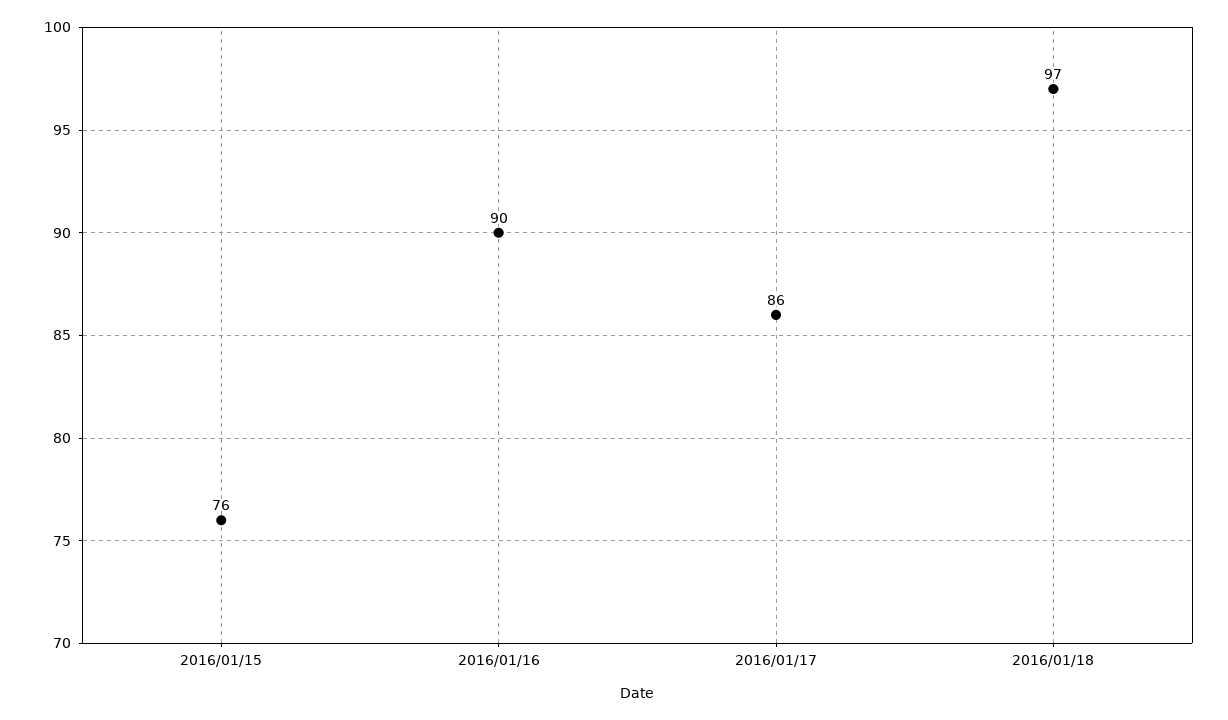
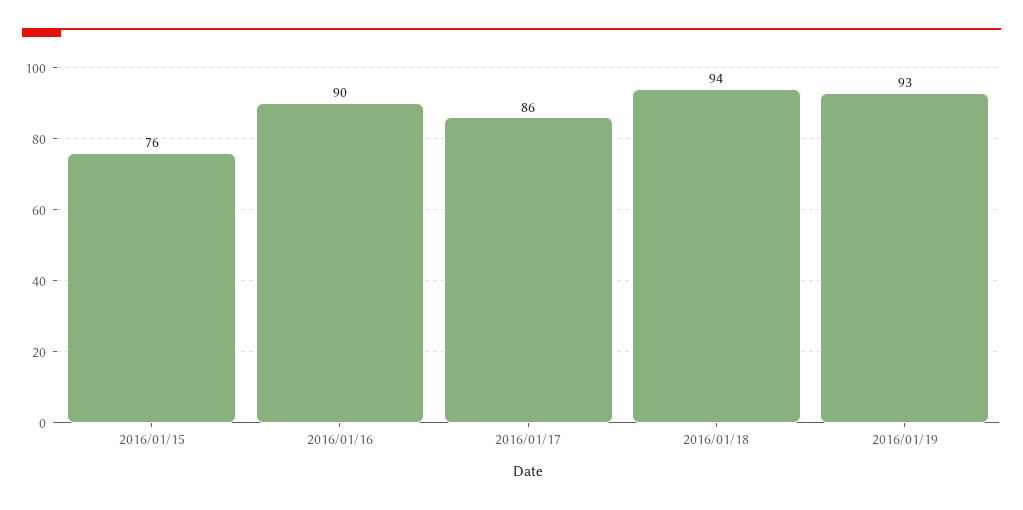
2016/01/18: 97 -> 94
2016/01/19: none -> 93

